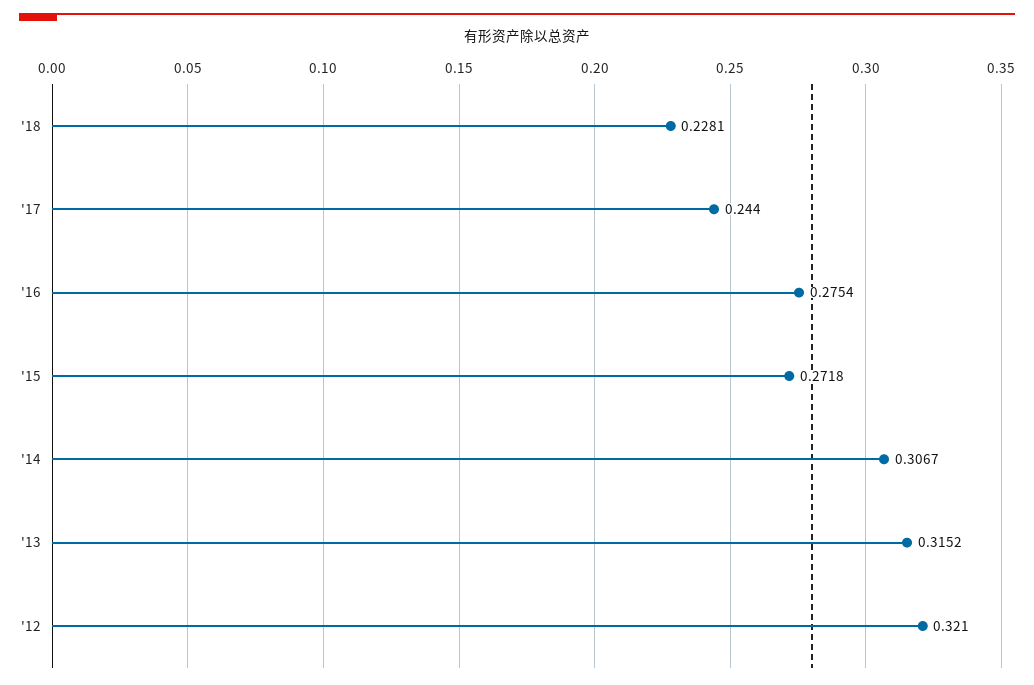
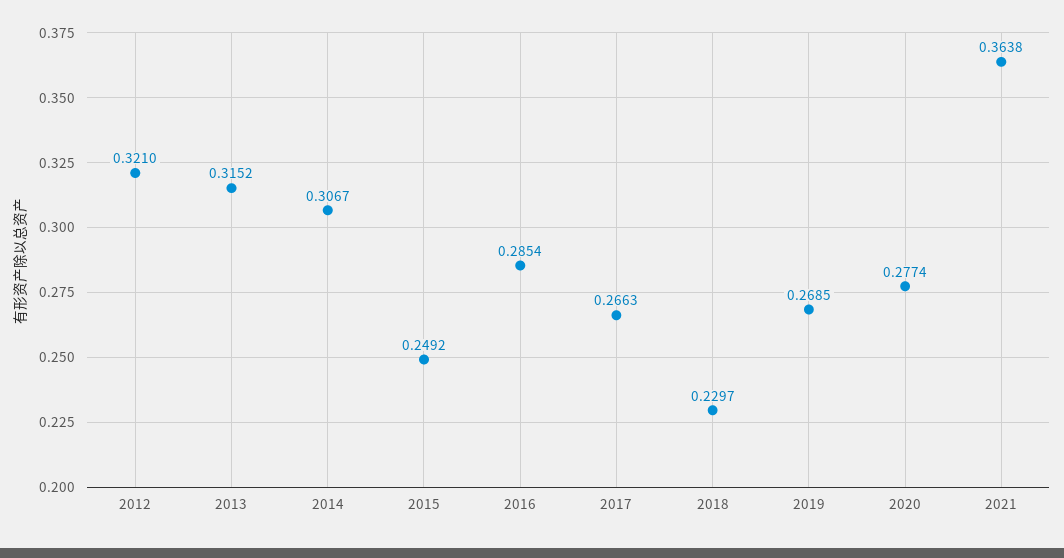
'18: 0.2281 -> 0.2297
'17: 0.244 -> 0.2663
'16: 0.2754 -> 0.2854
'15: 0.2718 -> 0.2492
2019: none -> 0.2685
2020: none -> 0.2774
2021: none -> 0.3638

